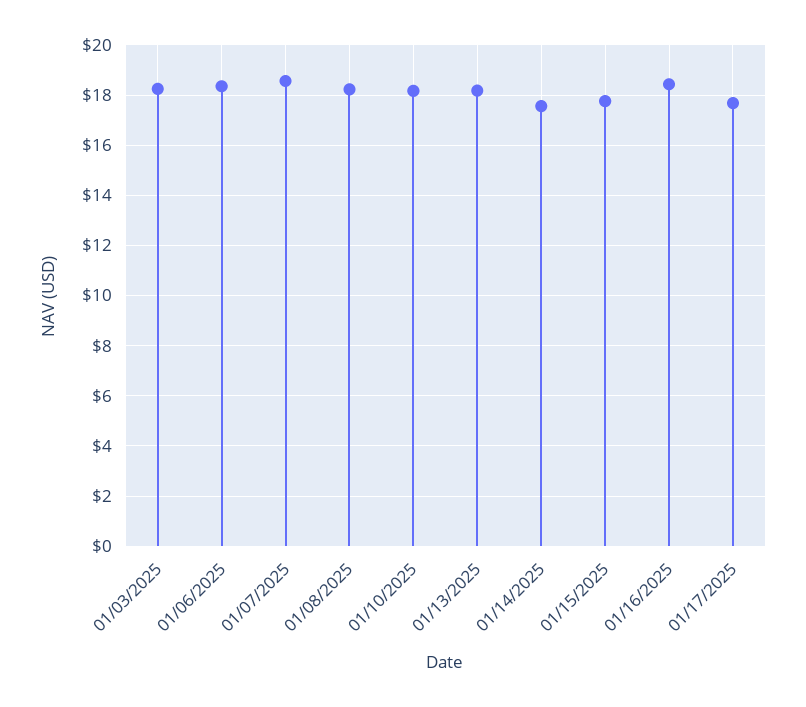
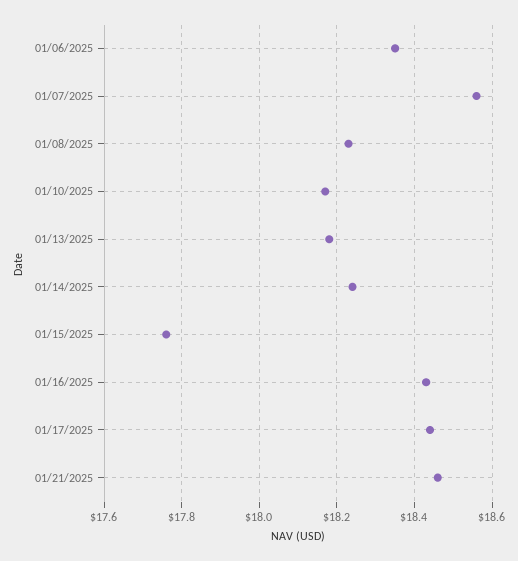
01/03/2025: 18.25 -> none
01/14/2025: 17.5 -> 18.25
01/17/2025: 17.75 -> 18.45
01/21/2025: none -> 18.45

